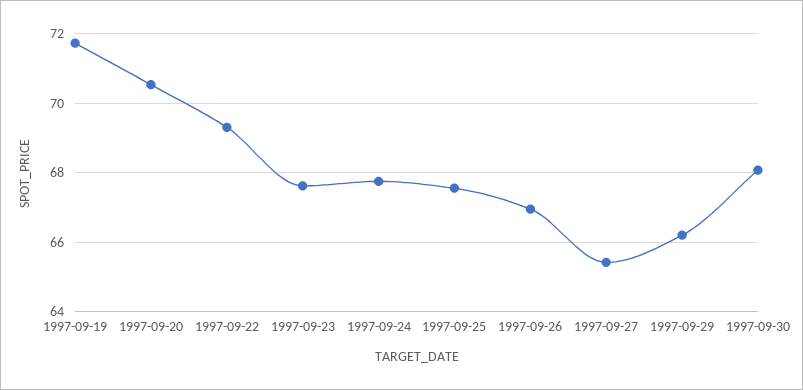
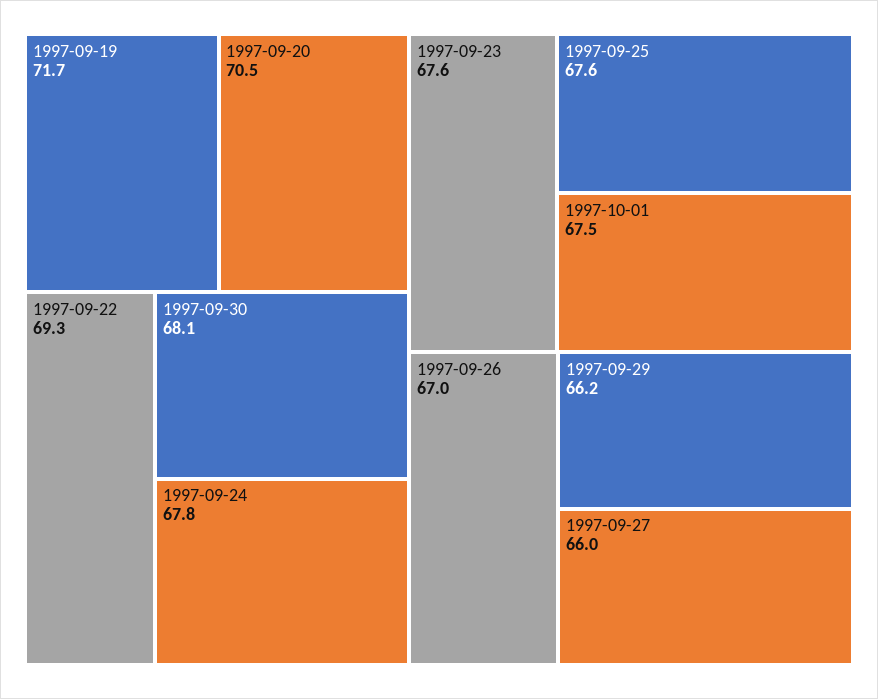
1997-09-27: 65.4 -> 66
1997-10-01: none -> 67.5

